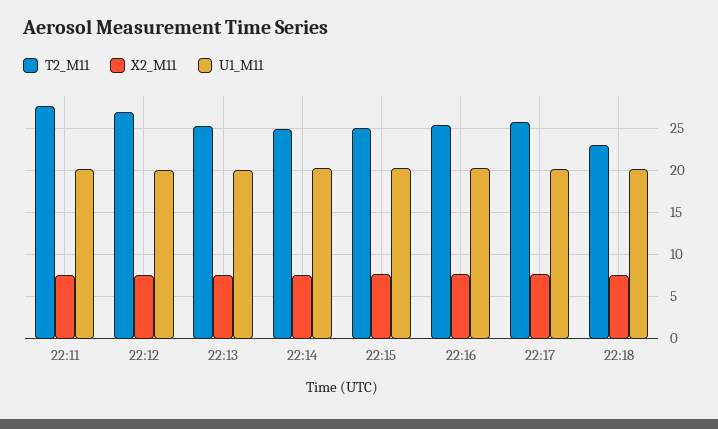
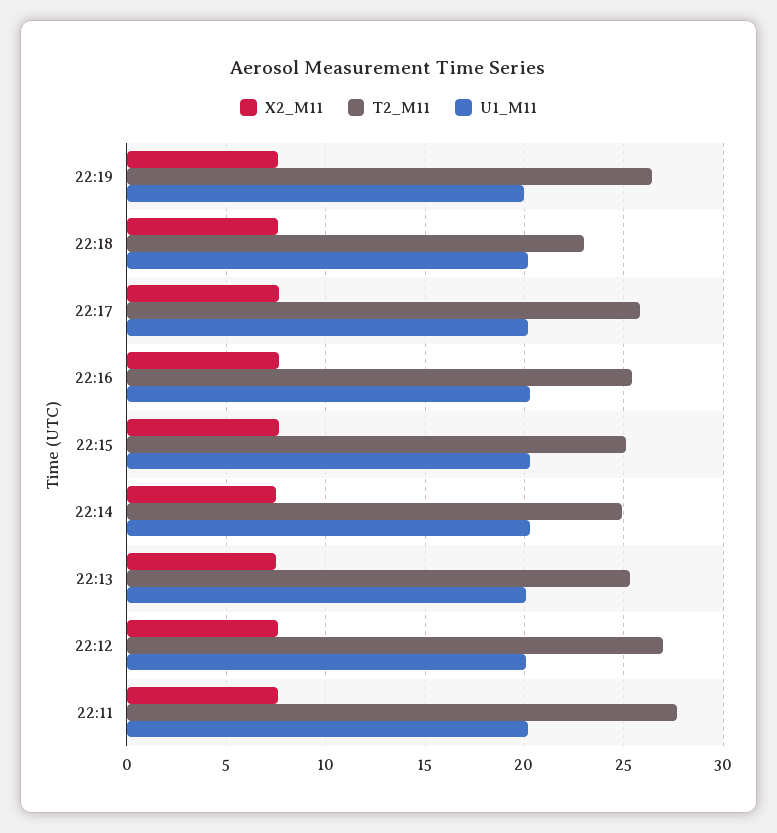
X2_M11, 22:19: none -> 7.5
T2_M11, 22:19: none -> 26.5
U1_M11, 22:19: none -> 20

